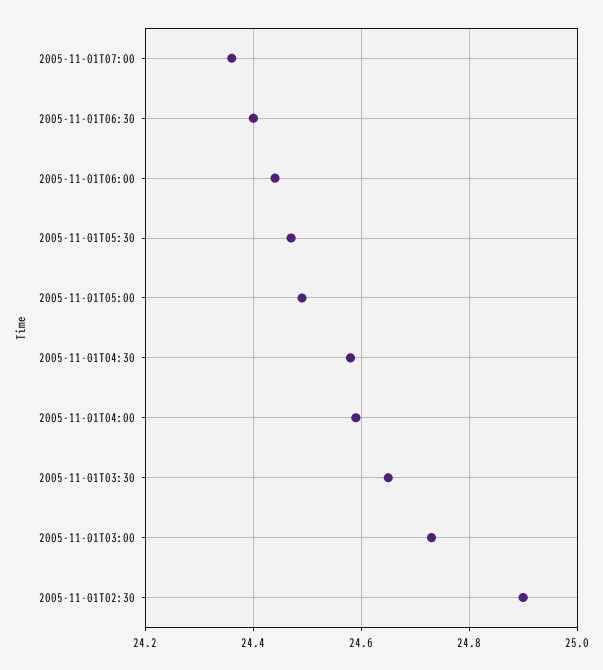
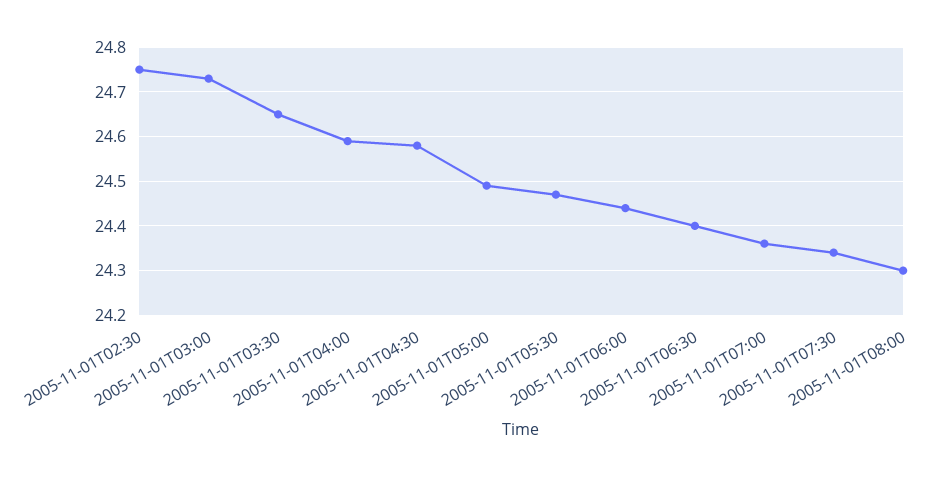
2005-11-01T02:30: 24.9 -> 24.75
2005-11-01T07:30: none -> 24.35
2005-11-01T08:00: none -> 24.3

